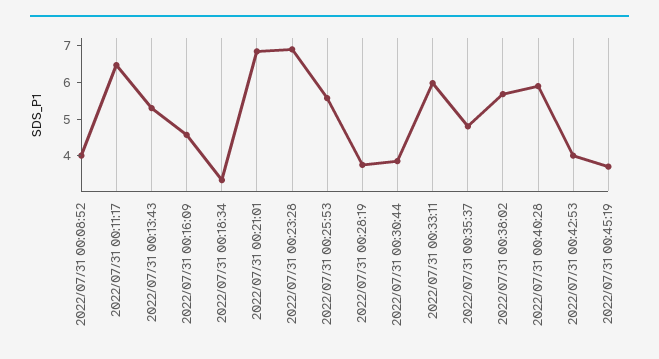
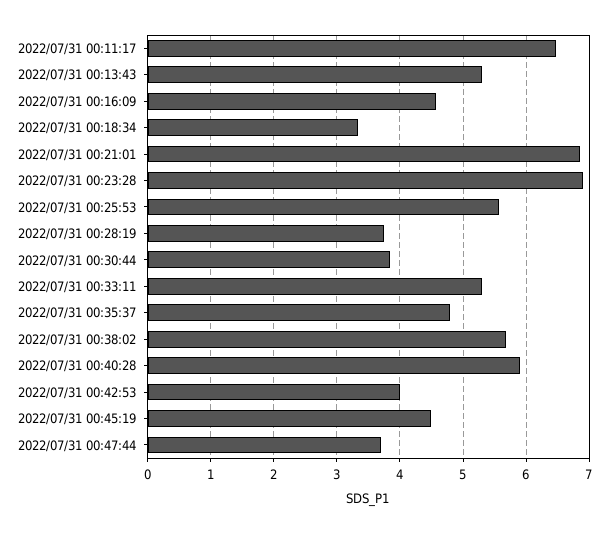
2022/07/31 00:08:52: 4 -> none
2022/07/31 00:33:11: 6 -> 5.3
2022/07/31 00:45:19: 3.75 -> 4.5
2022/07/31 00:47:44: none -> 3.7

